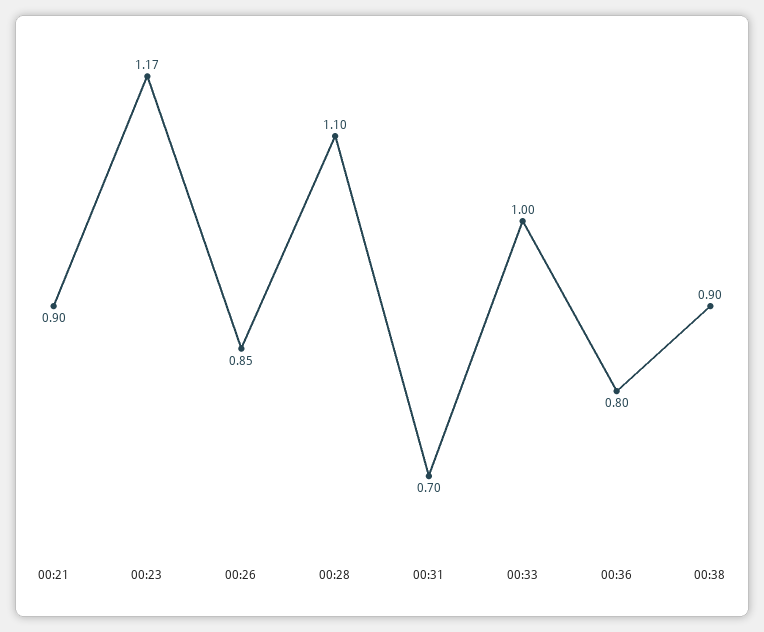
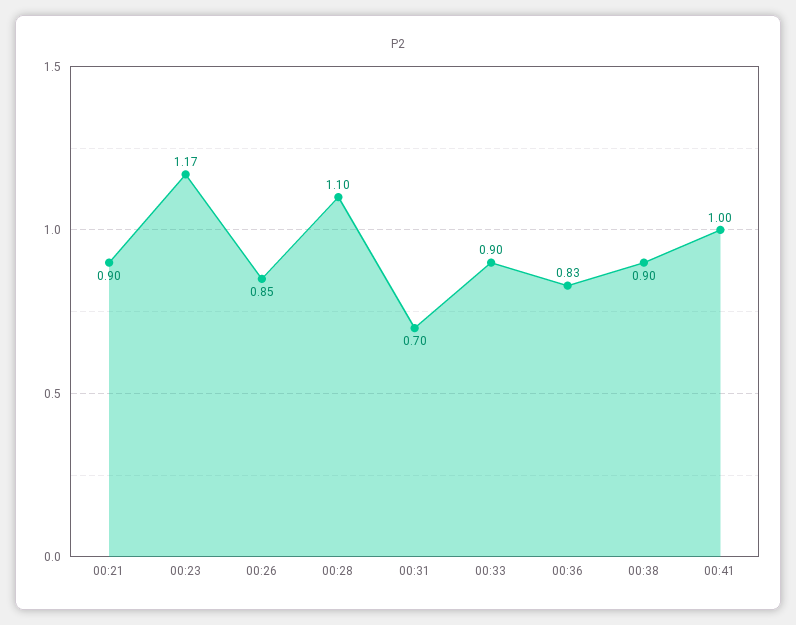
00:33: 1 -> 0.9
00:36: 0.8 -> 0.83
00:41: none -> 1

